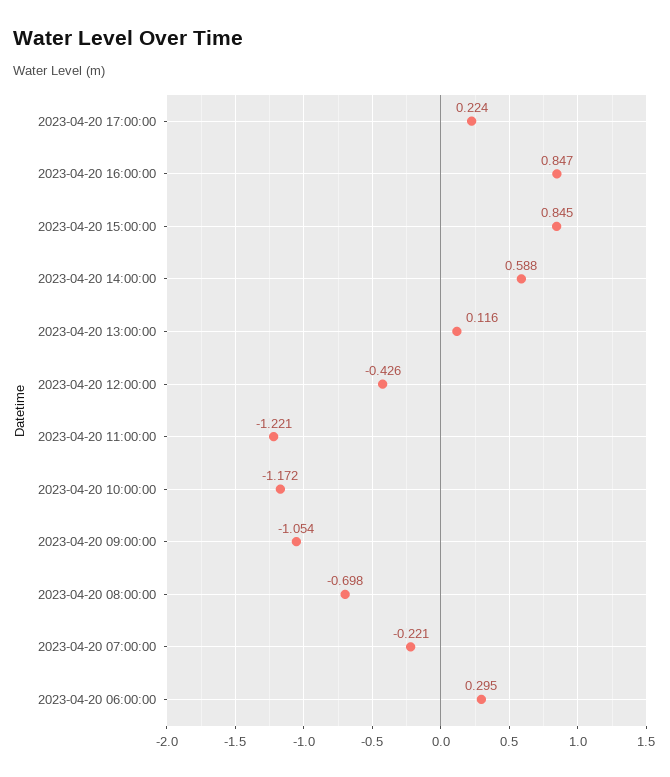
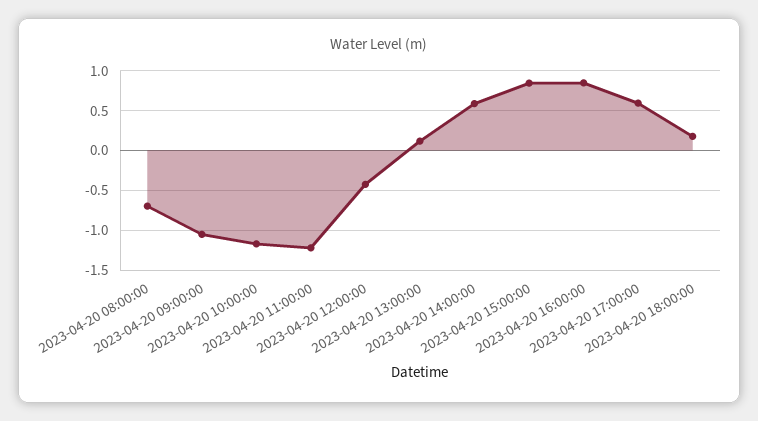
2023-04-20 17:00:00: 0.224 -> 0.6
2023-04-20 07:00:00: -0.221 -> none
2023-04-20 06:00:00: 0.295 -> none
2023-04-20 18:00:00: none -> 0.2

